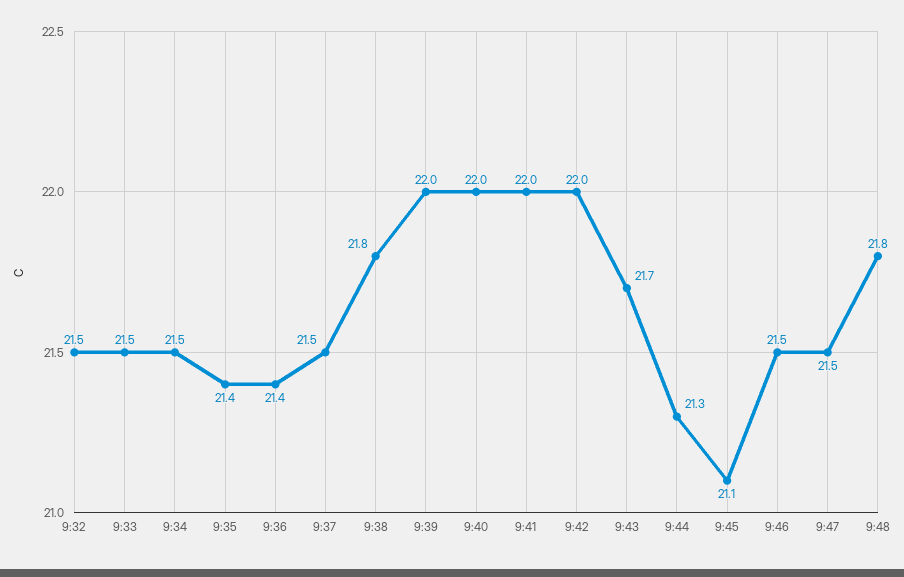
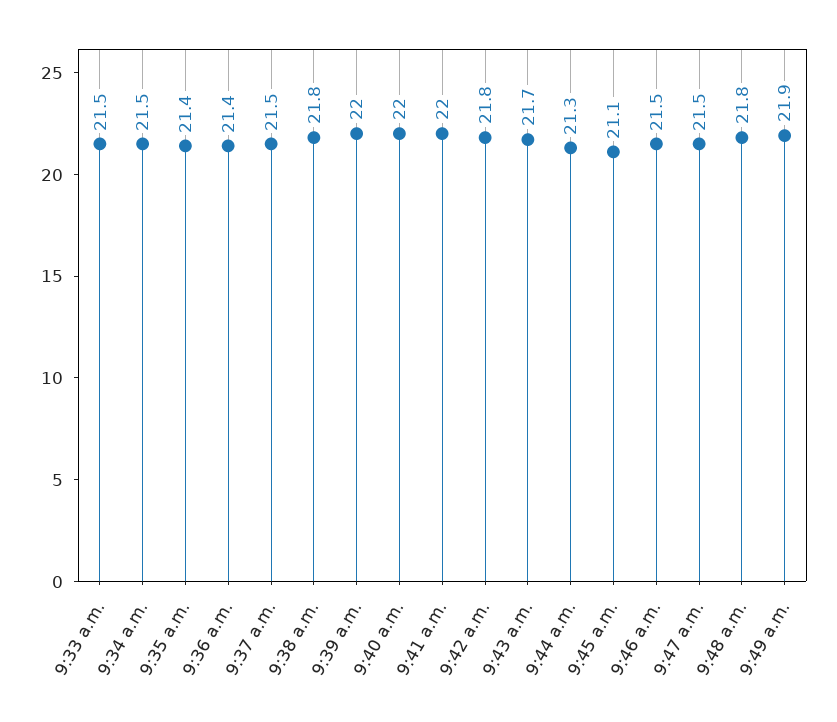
9:32: 21.5 -> none
9:42: 22 -> 21.8
9:49 a.m.: none -> 21.9

